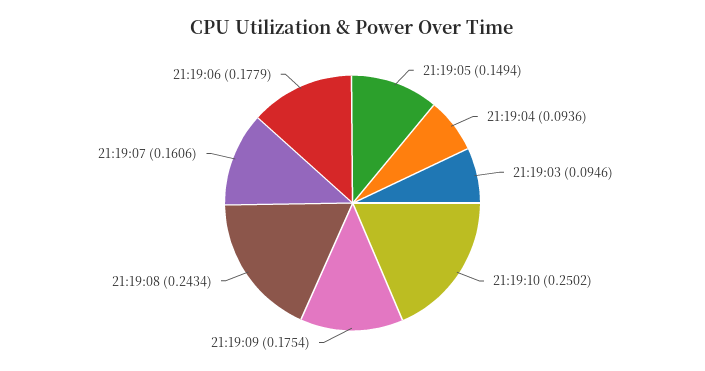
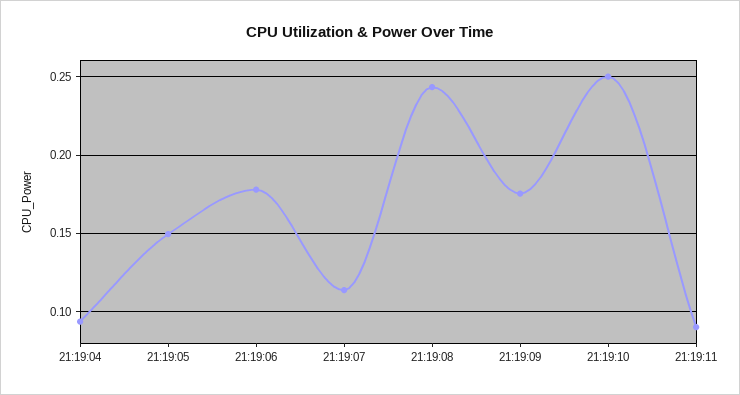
21:19:03: 0.0946 -> none
21:19:07: 0.1606 -> 0.115
21:19:11: none -> 0.09

